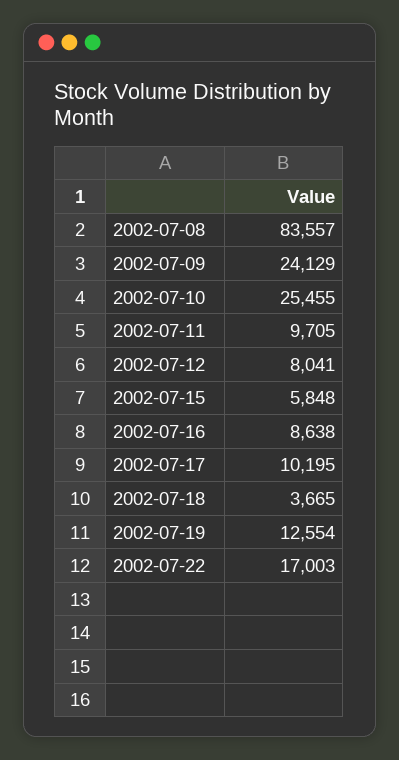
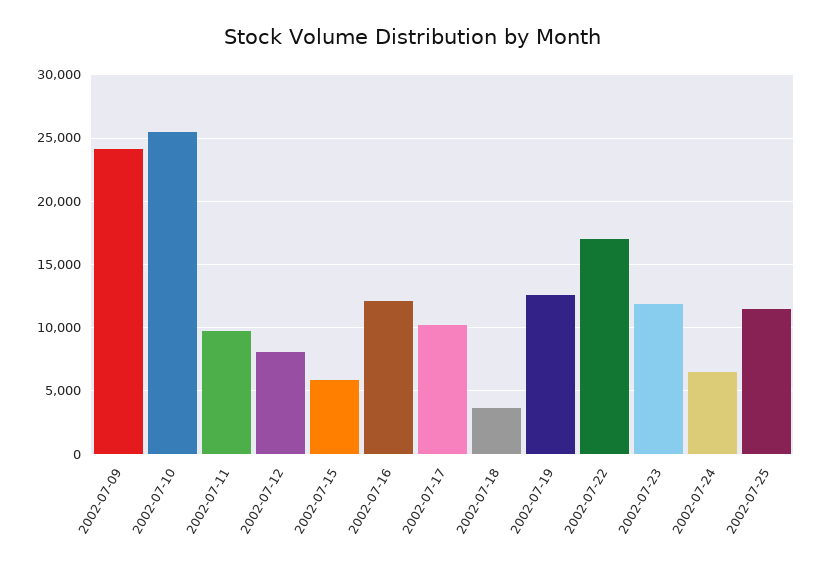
2002-07-08: 83557 -> none
2002-07-16: 8638 -> 12000
2002-07-23: none -> 12000
2002-07-24: none -> 6500
2002-07-25: none -> 11500

